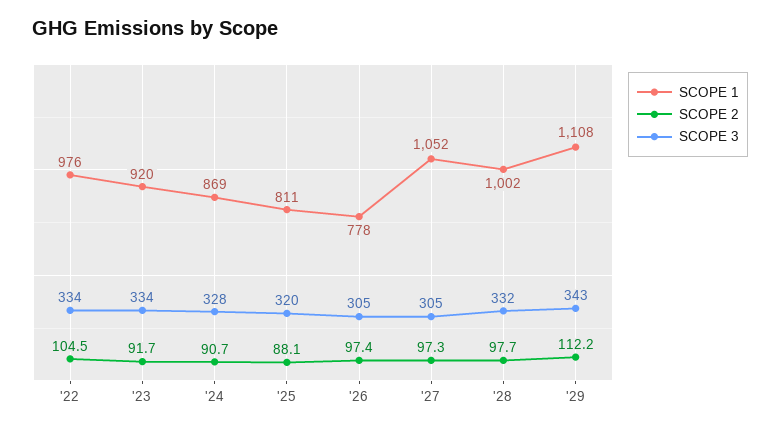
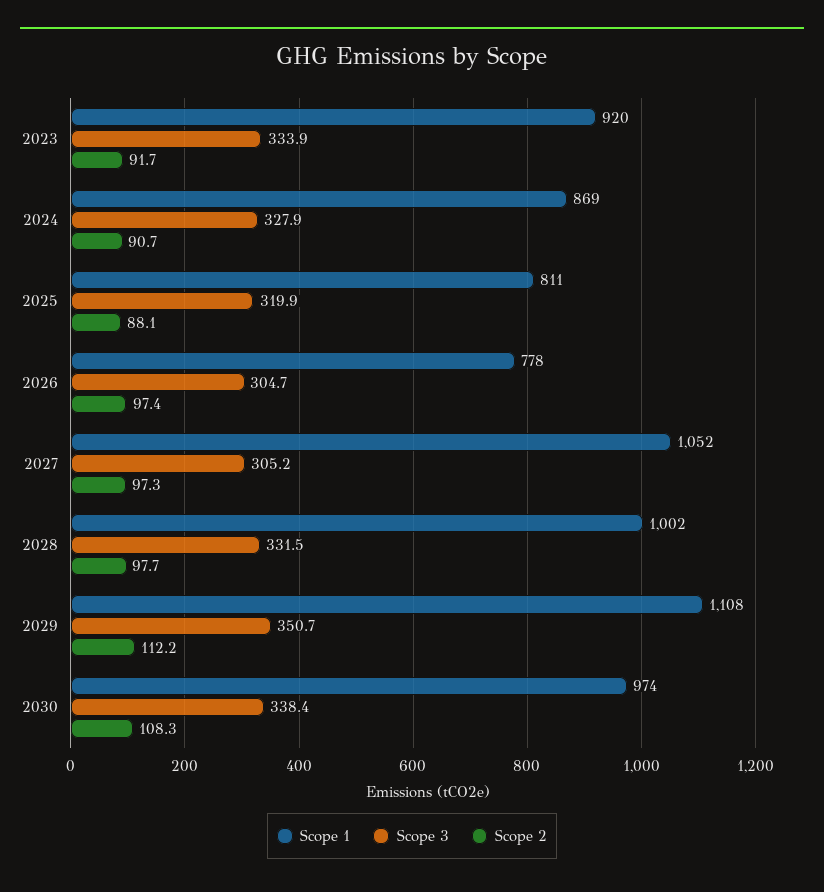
SCOPE 1, '22: 976 -> none
SCOPE 2, '22: 104.5 -> none
SCOPE 3, '22: 334 -> none
SCOPE 3, '29: 343 -> 350.7
SCOPE 1, 2030: none -> 974
SCOPE 3, 2030: none -> 338.4
SCOPE 2, 2030: none -> 108.3

